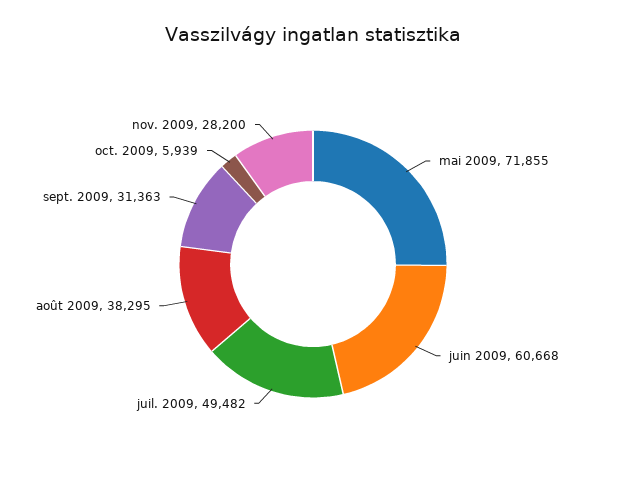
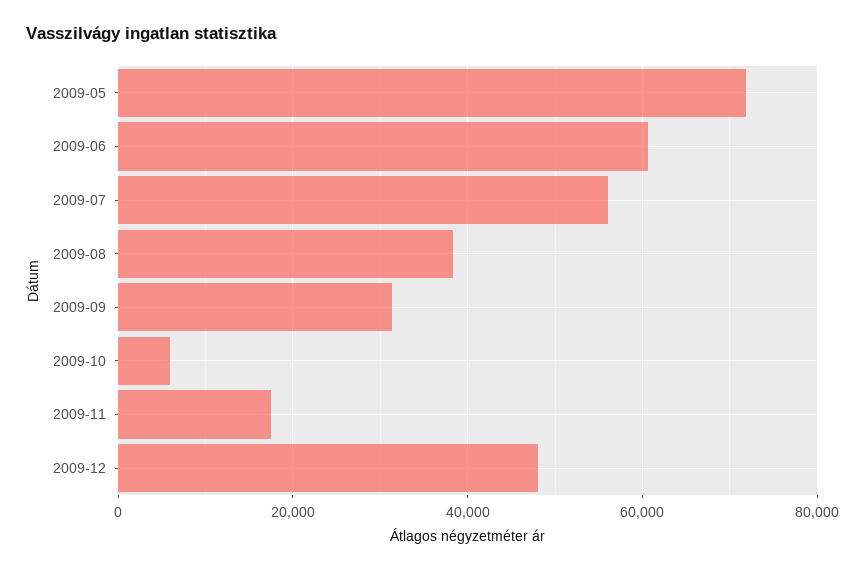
juil. 2009: 49482 -> 56000
nov. 2009: 28200 -> 18000
2009-12: none -> 48000

